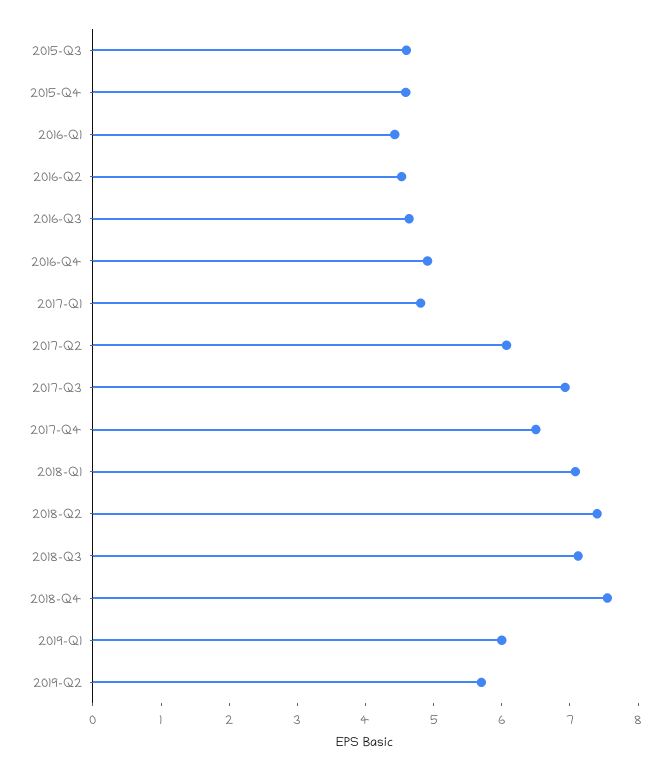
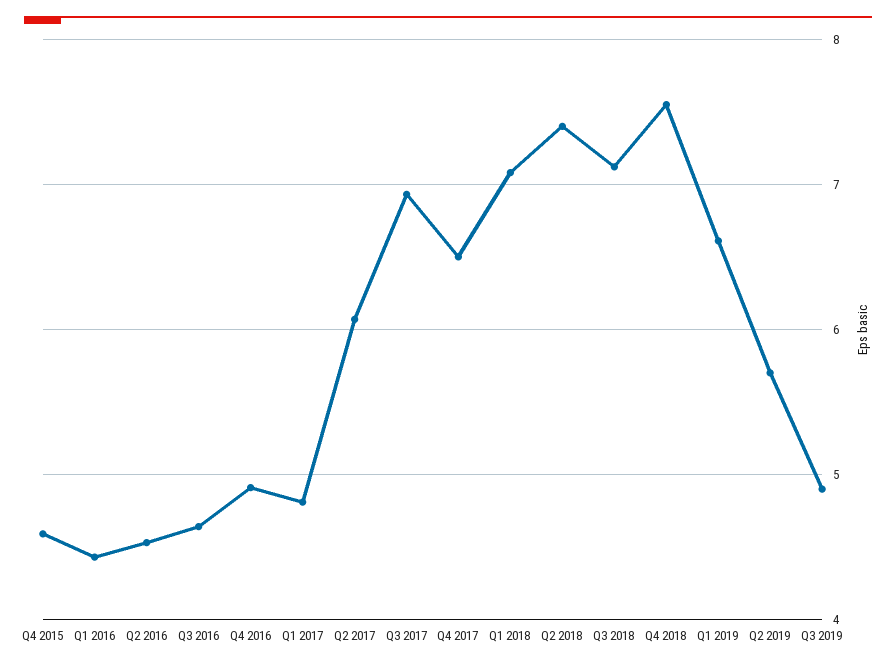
2015-Q3: 4.6 -> none
2019-Q1: 6 -> 6.6
Q3 2019: none -> 4.9

